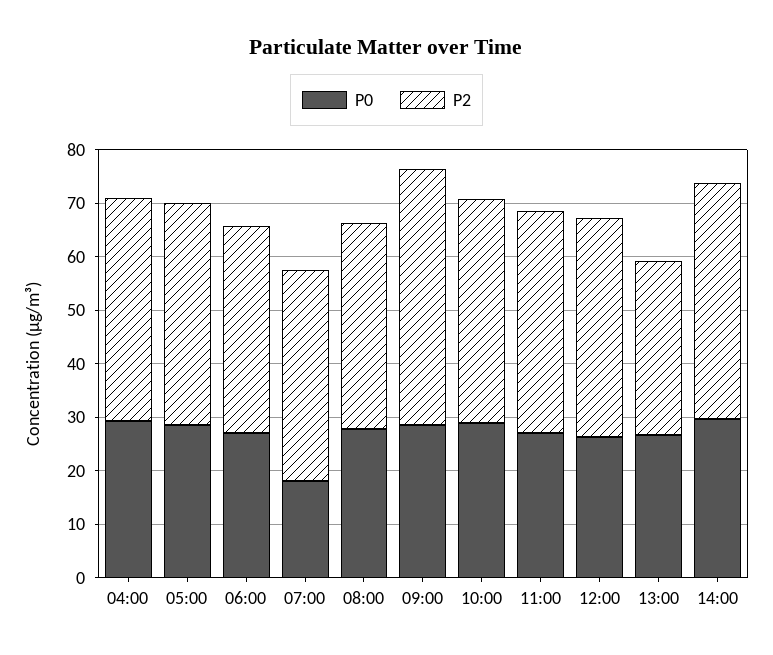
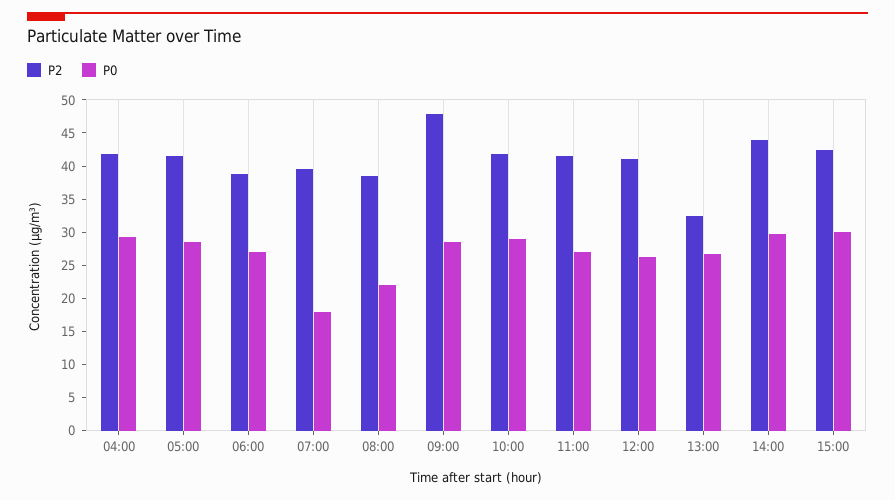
P0, 08:00: 28 -> 22.5
P2, 15:00: none -> 42.5
P0, 15:00: none -> 30

